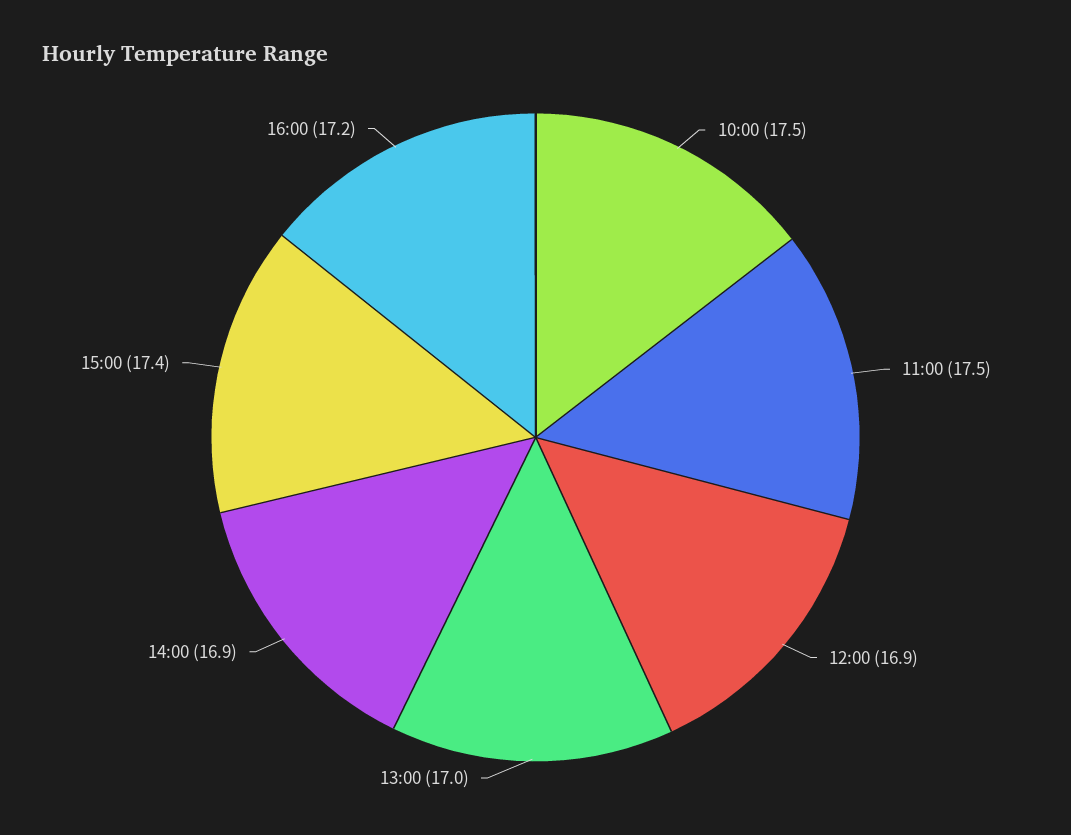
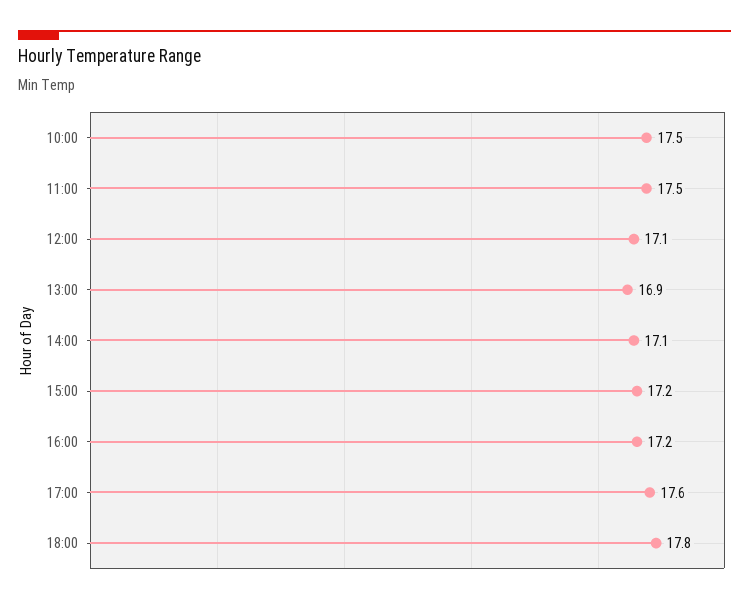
12:00: 16.9 -> 17.1
13:00: 17 -> 16.9
14:00: 16.9 -> 17.1
15:00: 17.4 -> 17.2
17:00: none -> 17.6
18:00: none -> 17.8

